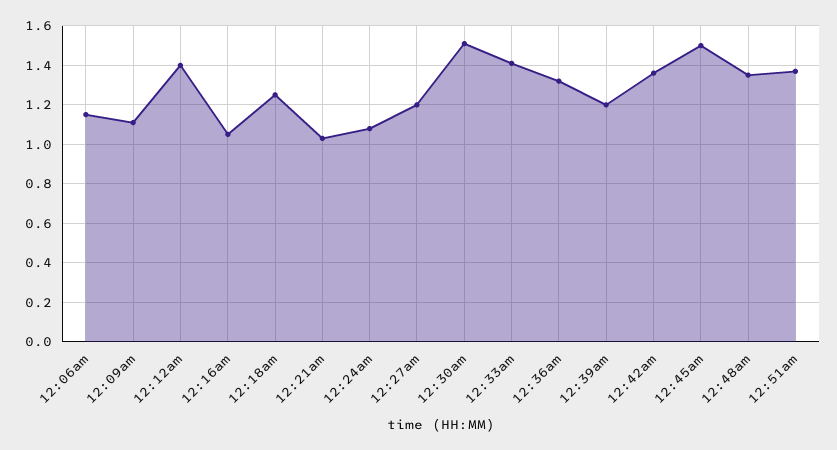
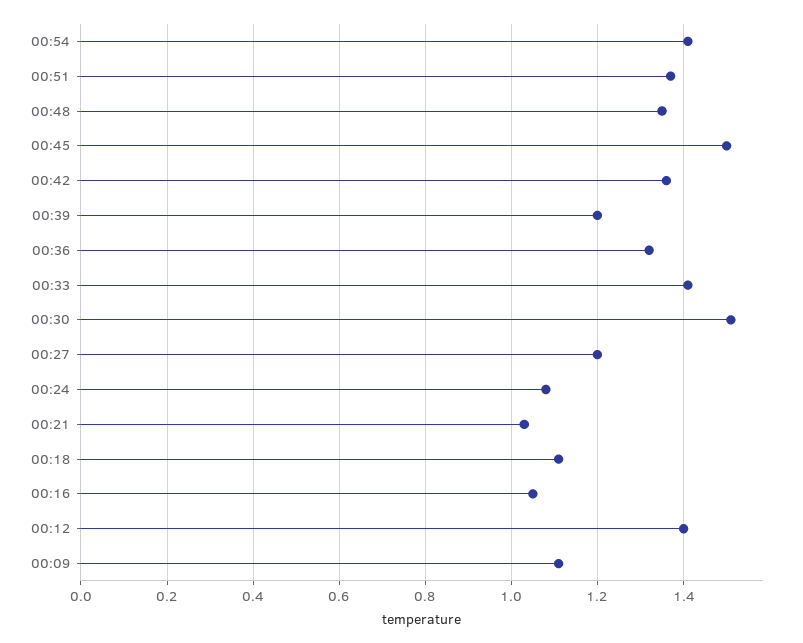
12:06am: 1.15 -> none
12:18am: 1.25 -> 1.1
00:54: none -> 1.4

